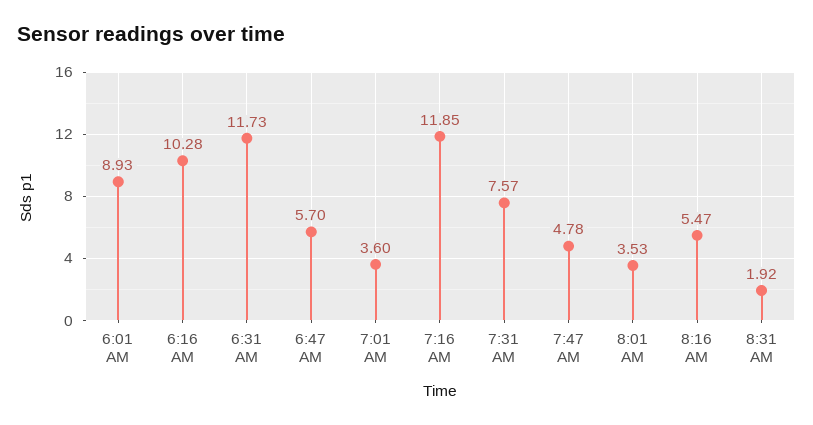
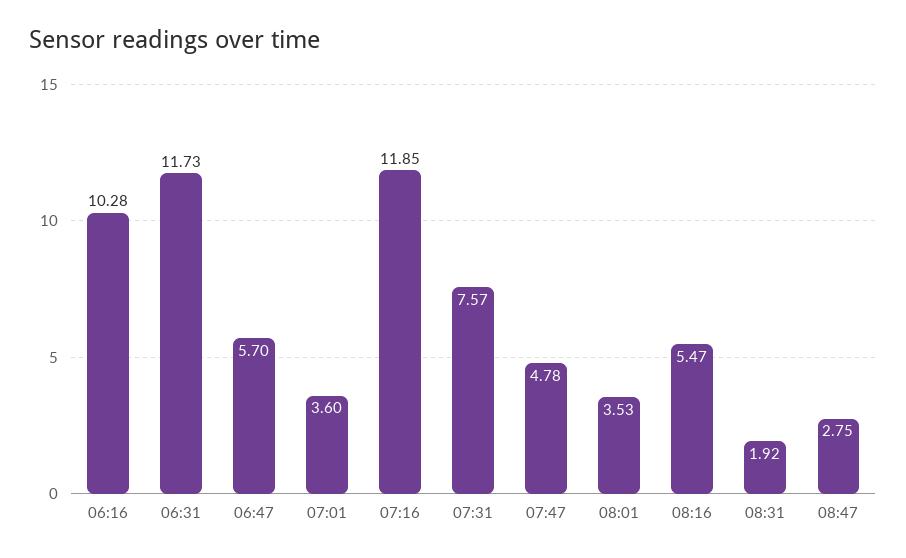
6:01 AM: 8.93 -> none
08:47: none -> 2.75

